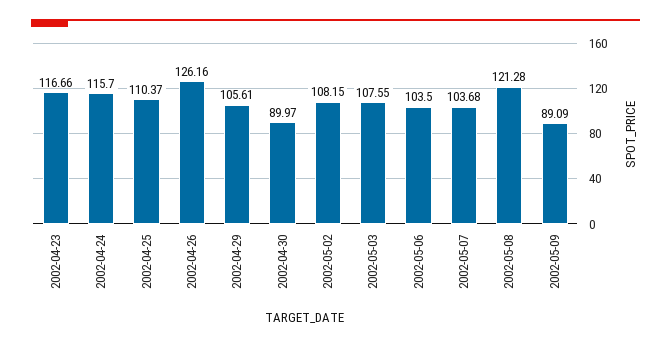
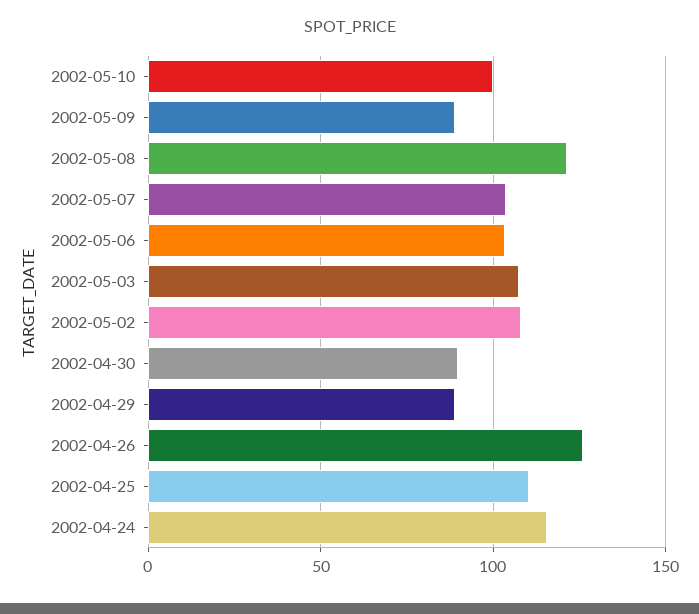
2002-04-23: 116.66 -> none
2002-04-29: 105.61 -> 90
2002-05-10: none -> 100

